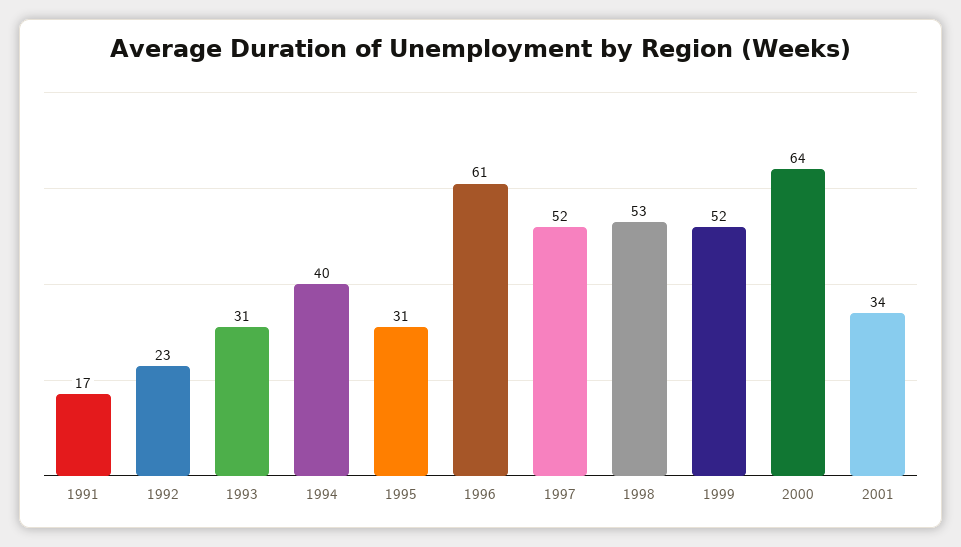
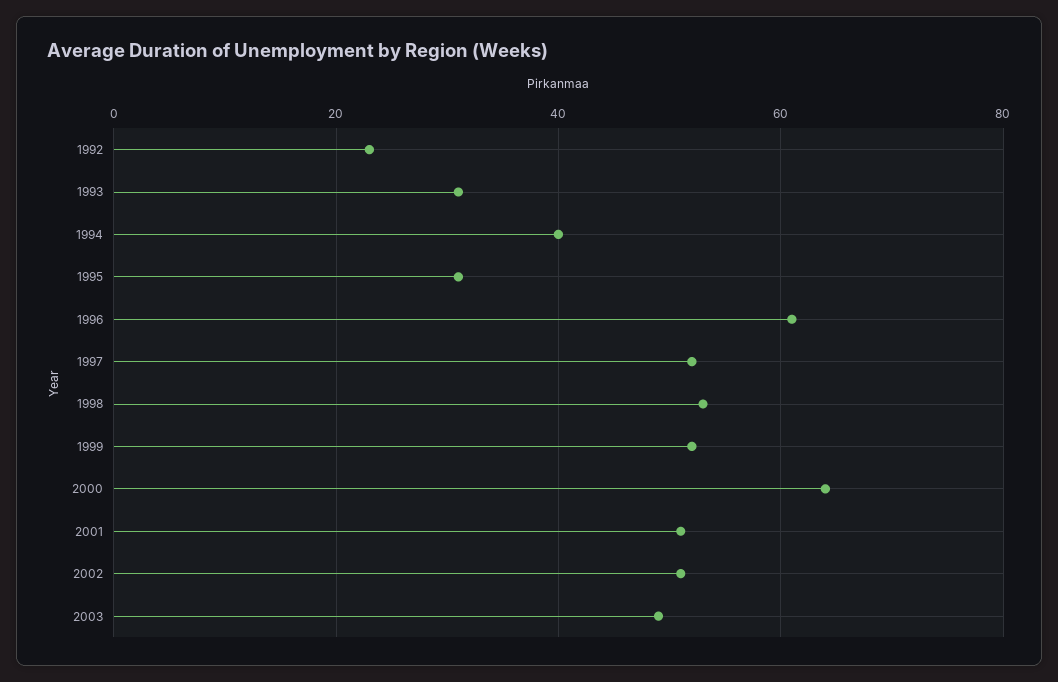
1991: 17 -> none
2001: 34 -> 50
2002: none -> 50
2003: none -> 50

